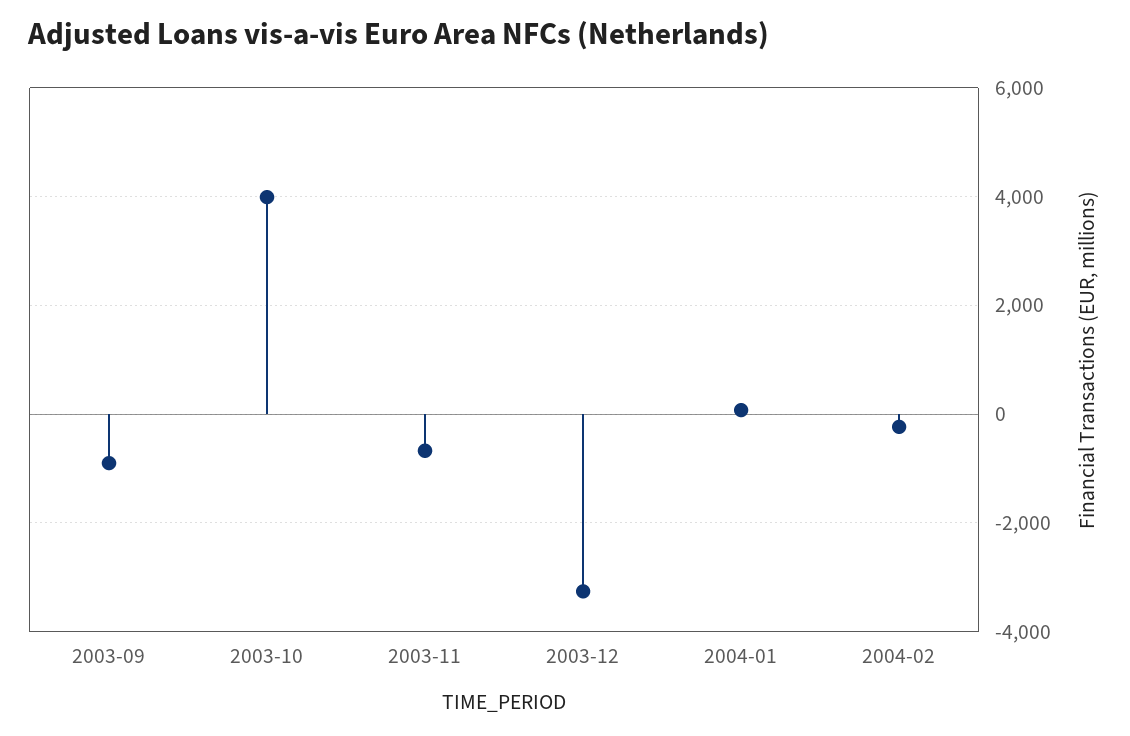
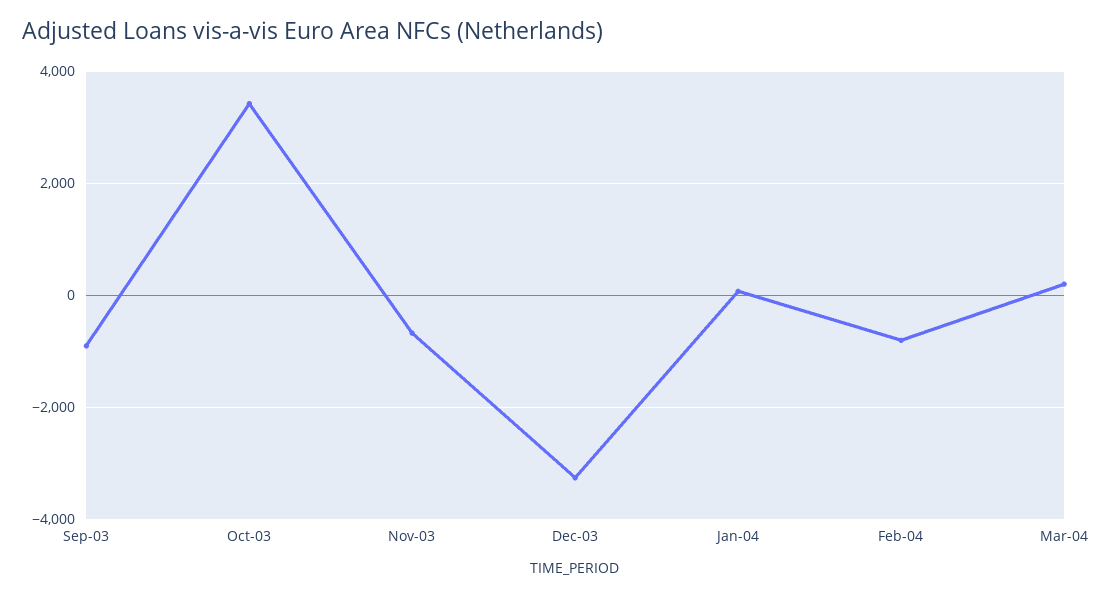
2003-10: 4000 -> 3400
2004-02: -200 -> -800
Mar-04: none -> 200

